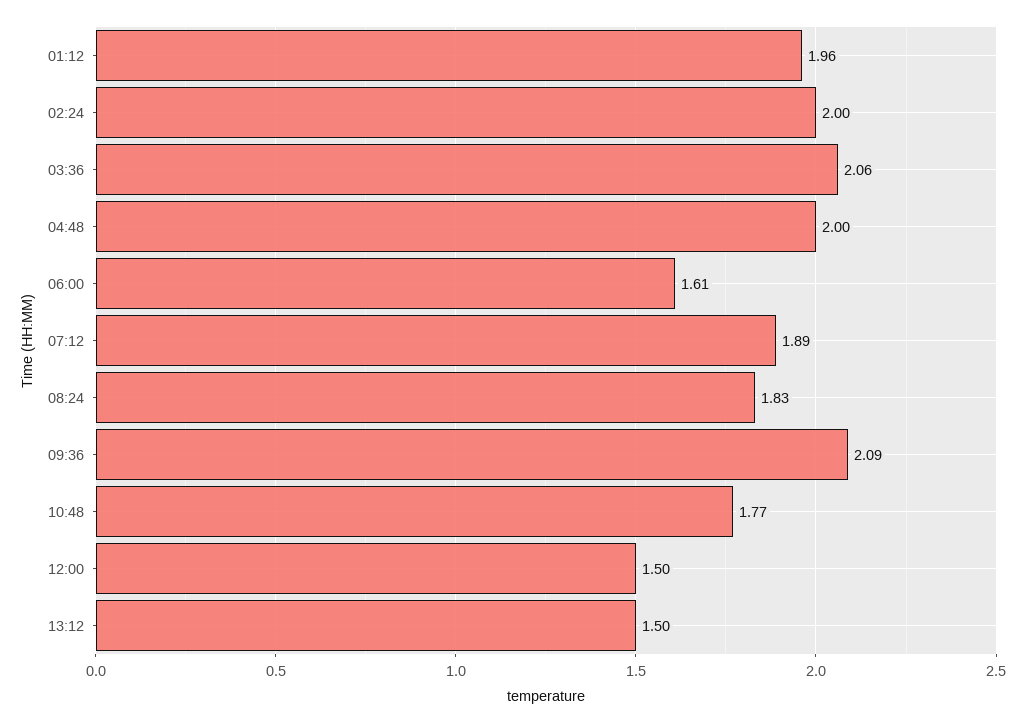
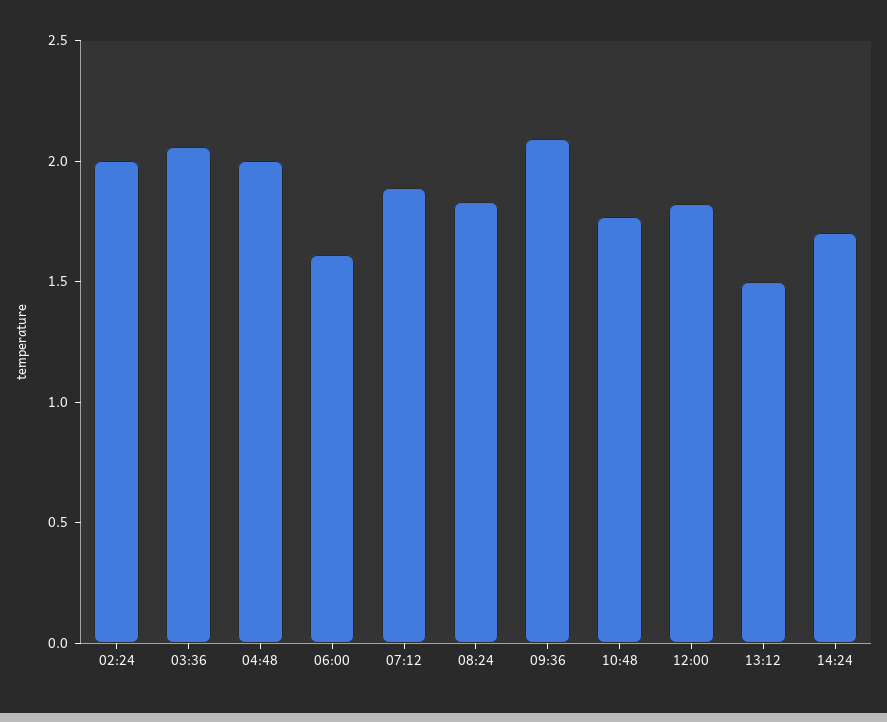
01:12: 1.96 -> none
12:00: 1.5 -> 1.8
14:24: none -> 1.7

